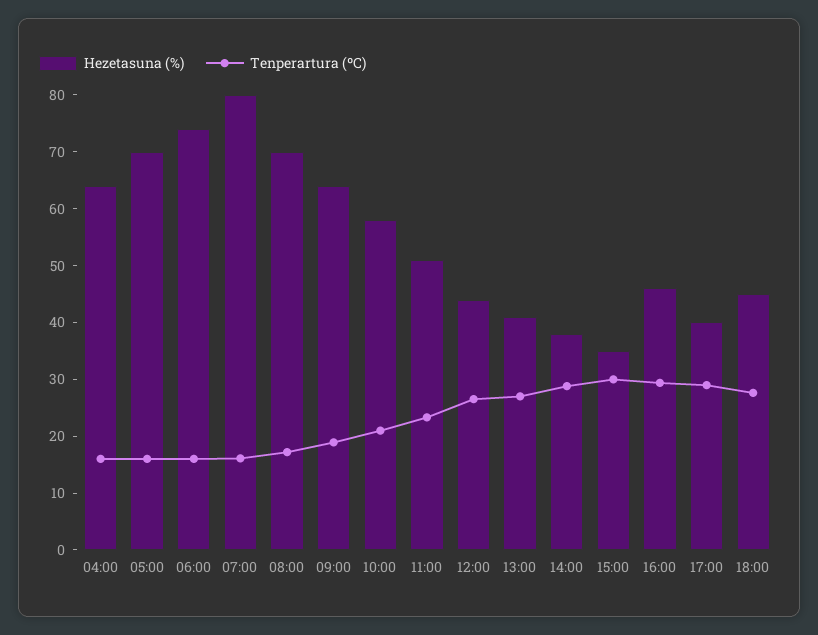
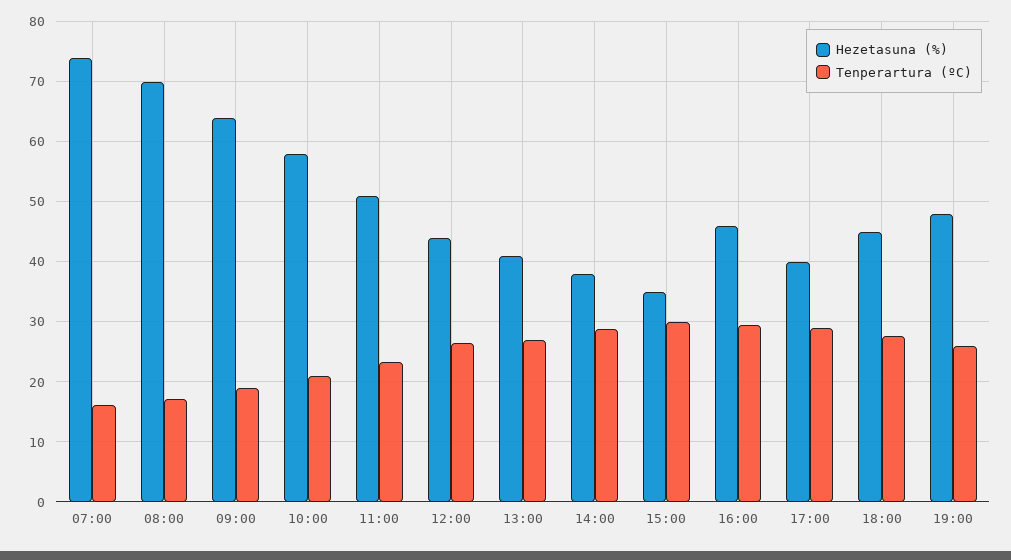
Hezetasuna (%), 04:00: 64 -> none
Tenperartura (ºC), 04:00: 16 -> none
Hezetasuna (%), 05:00: 70 -> none
Tenperartura (ºC), 05:00: 16 -> none
Hezetasuna (%), 06:00: 74 -> none
Tenperartura (ºC), 06:00: 16 -> none
Hezetasuna (%), 07:00: 80 -> 74
Hezetasuna (%), 19:00: none -> 48
Tenperartura (ºC), 19:00: none -> 26

